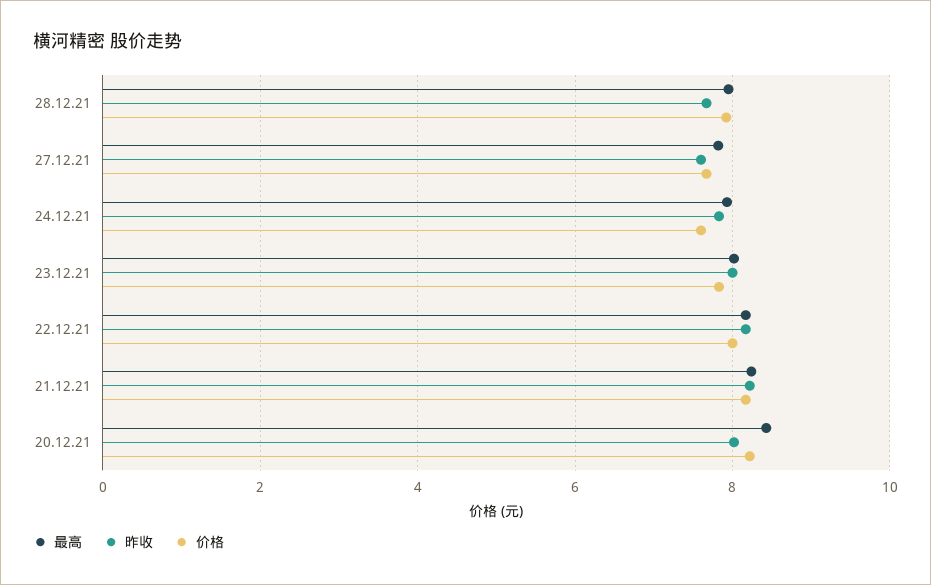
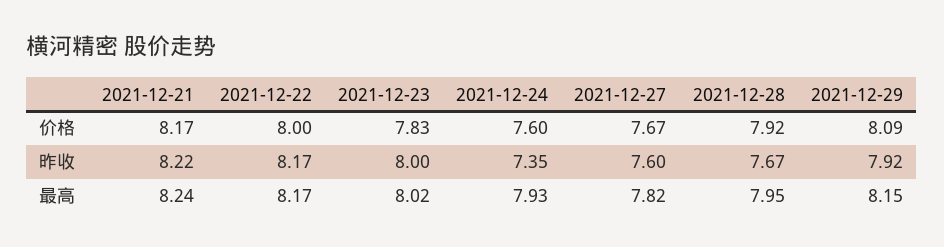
昨收, 24.12.21: 7.8 -> 7.35
最高, 20.12.21: 8.4 -> none
昨收, 20.12.21: 8 -> none
价格, 20.12.21: 8.2 -> none
价格, 2021-12-29: none -> 8.09
昨收, 2021-12-29: none -> 7.92
最高, 2021-12-29: none -> 8.15

